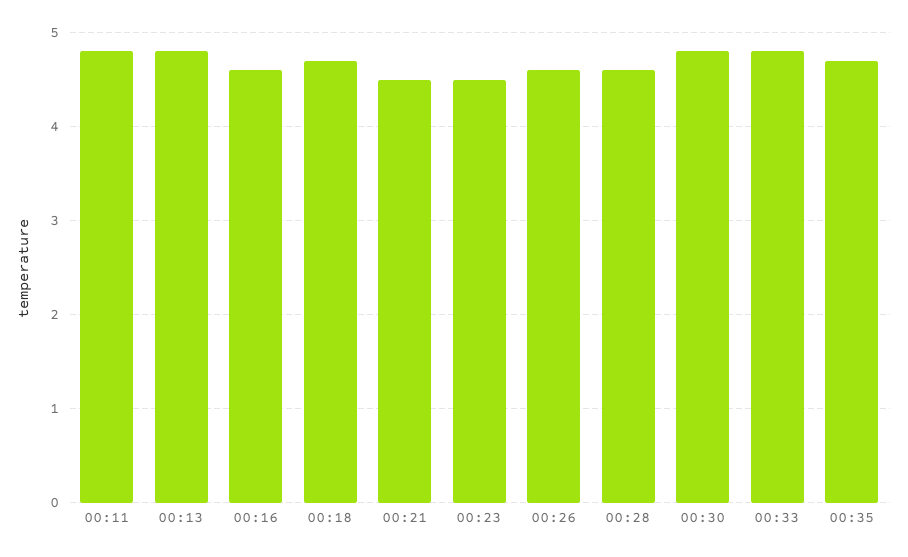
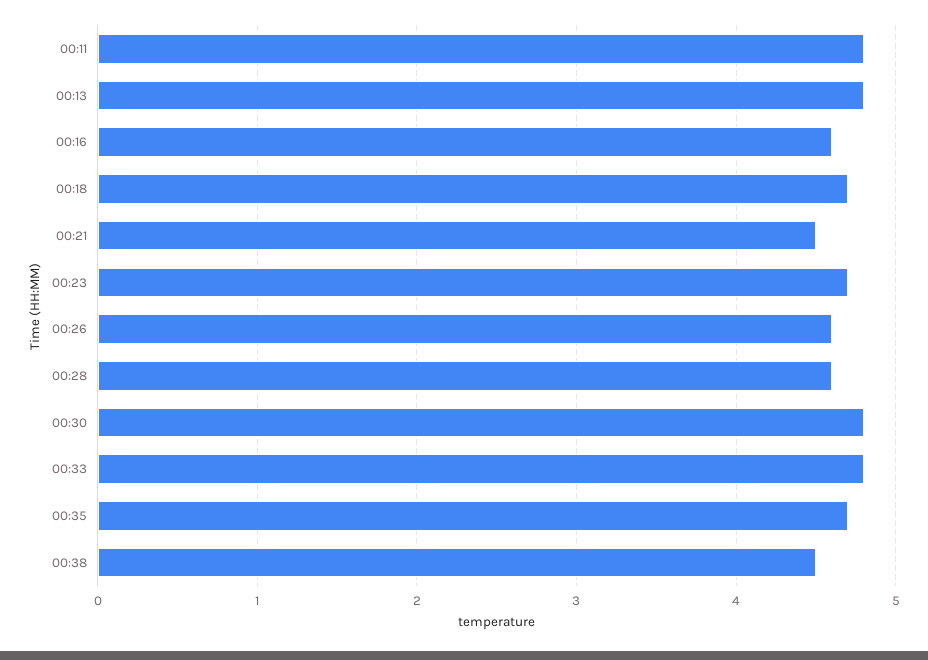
00:23: 4.5 -> 4.7
00:38: none -> 4.5

